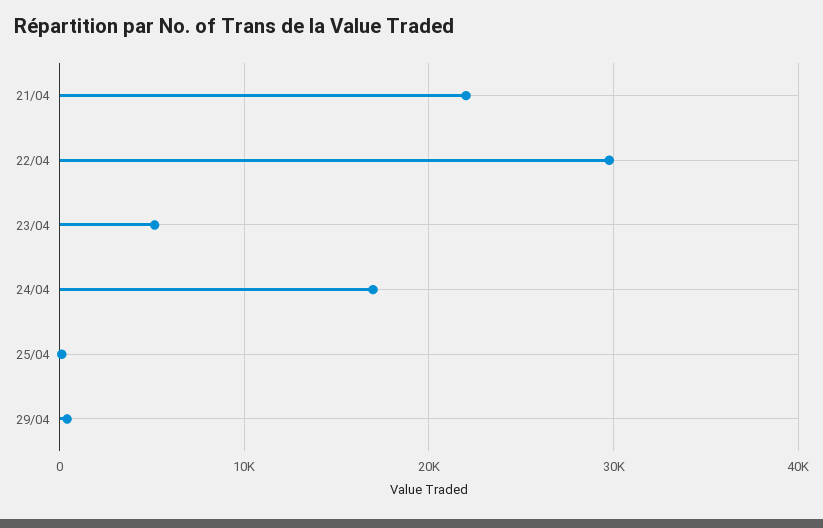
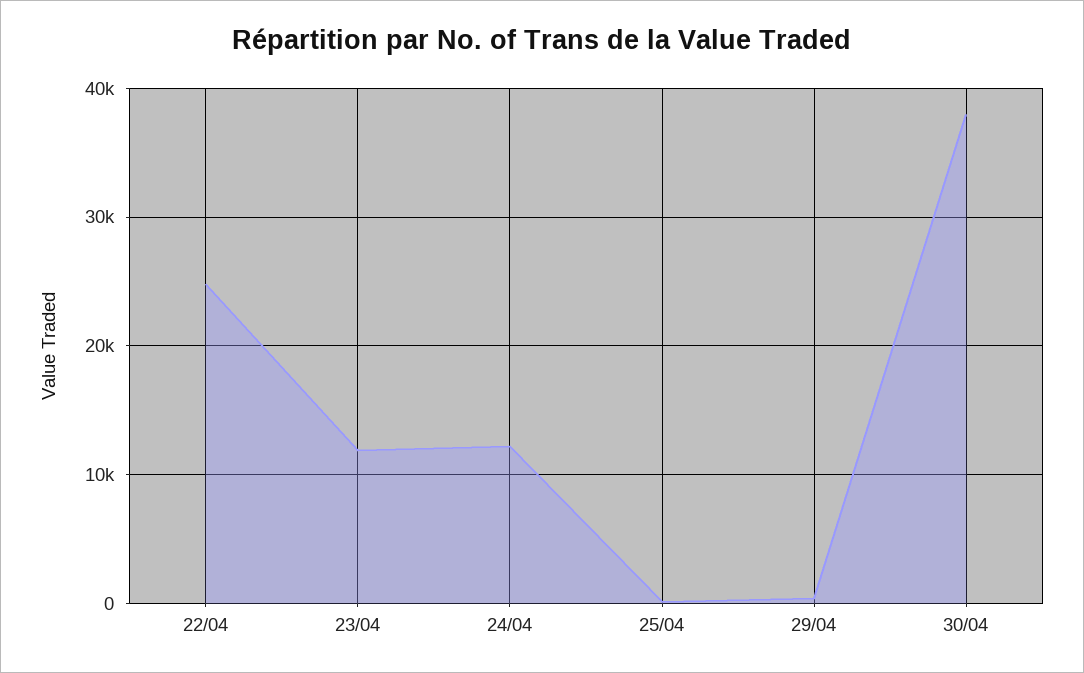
21/04: 22000 -> none
22/04: 30000 -> 25000
23/04: 5000 -> 12000
24/04: 17000 -> 12000
30/04: none -> 38000

